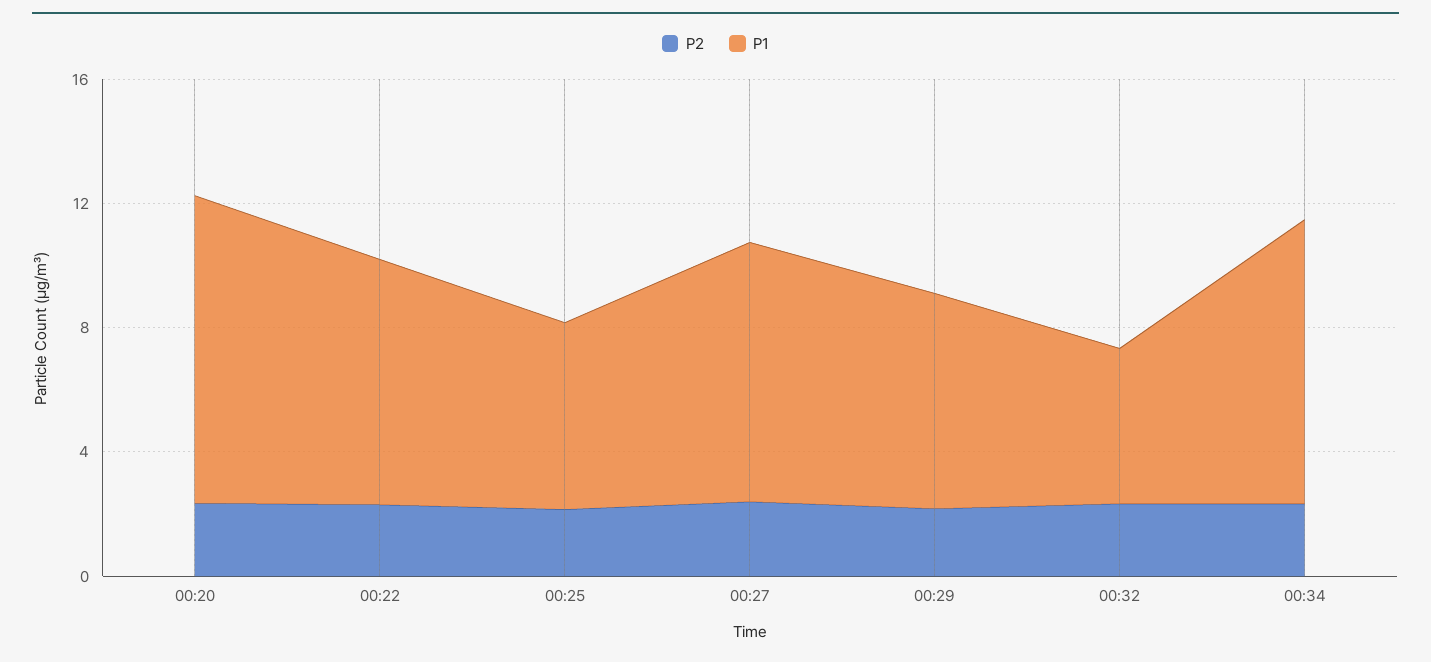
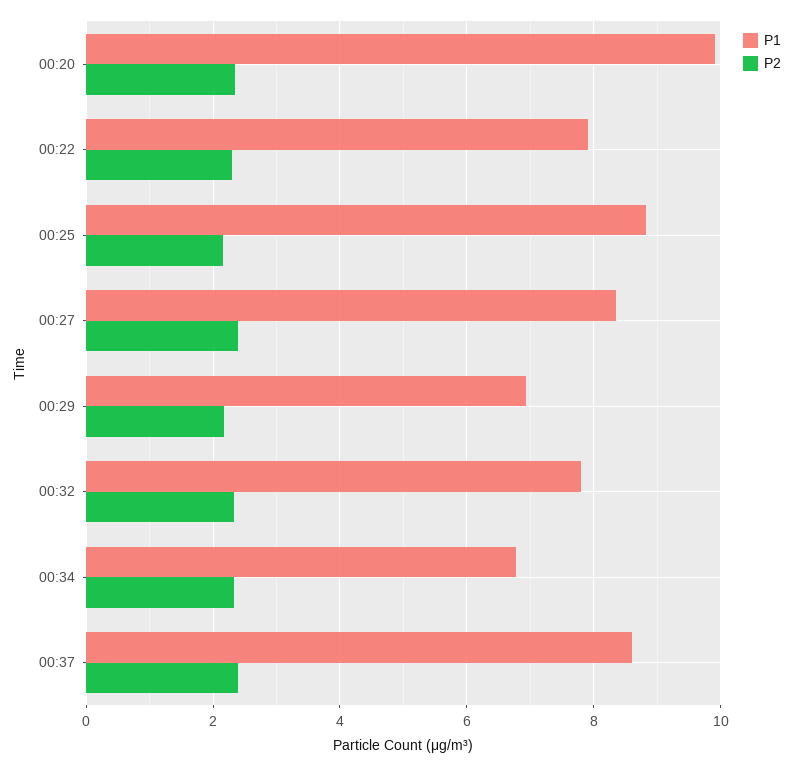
P1, 00:25: 6 -> 8.8
P1, 00:32: 5 -> 7.8
P1, 00:34: 9 -> 6.8
P1, 00:37: none -> 8.6
P2, 00:37: none -> 2.4

